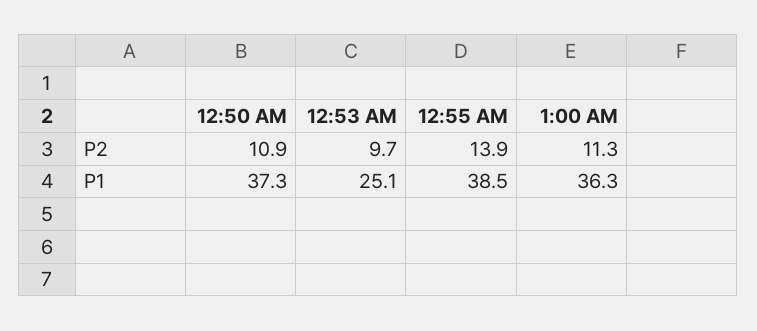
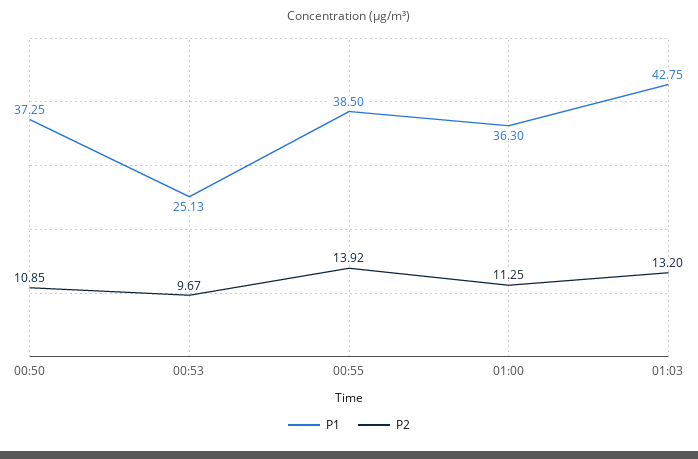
P1, 01:03: none -> 42.75
P2, 01:03: none -> 13.2

